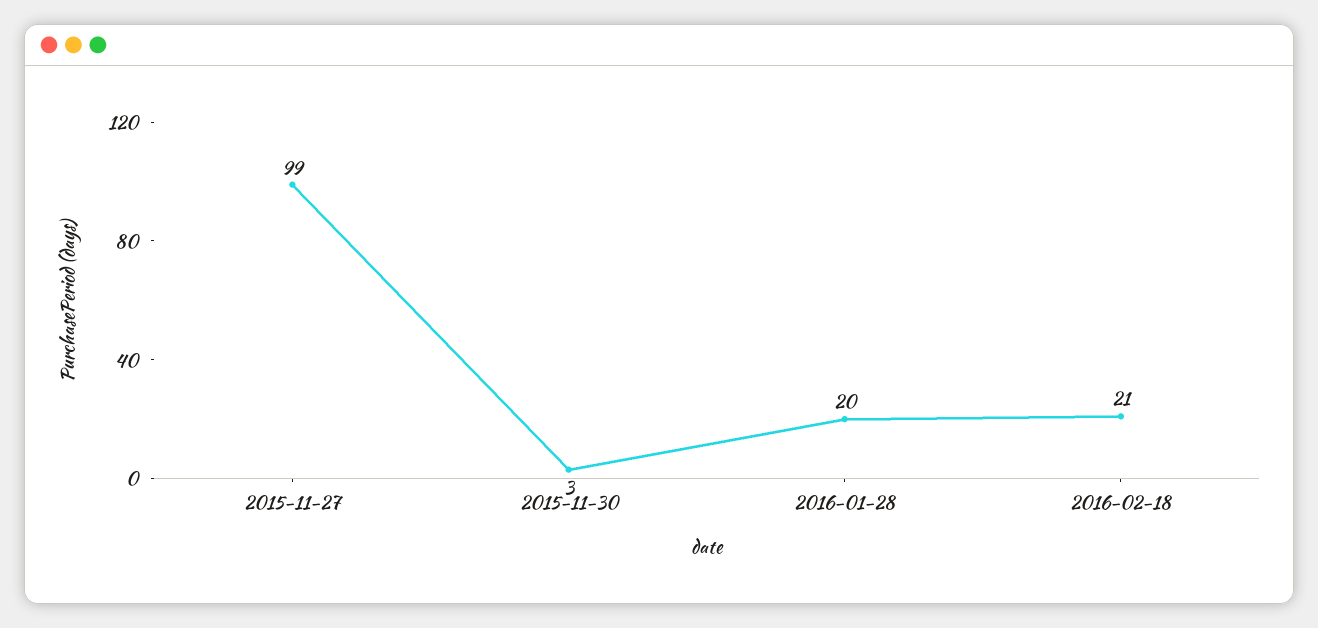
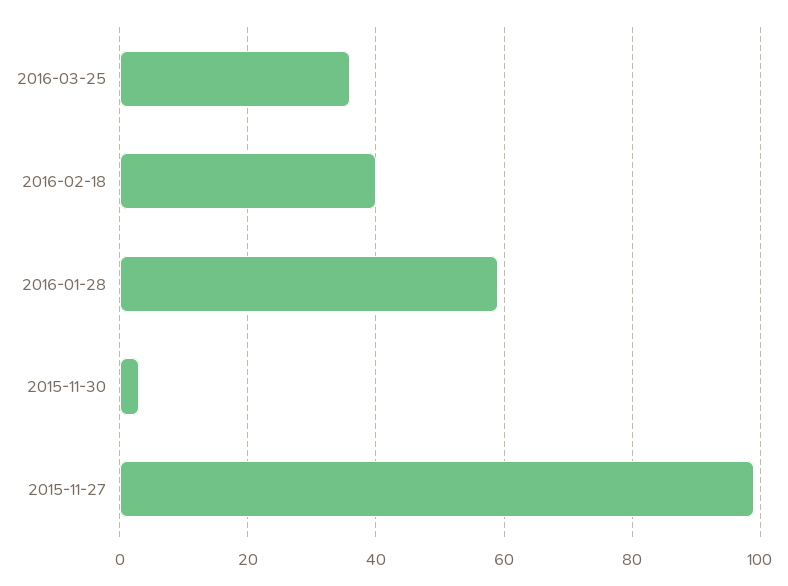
2016-01-28: 20 -> 60
2016-02-18: 21 -> 40
2016-03-25: none -> 35

